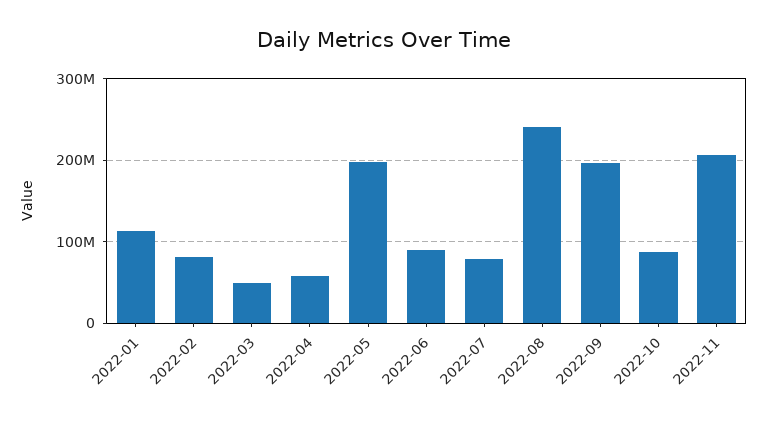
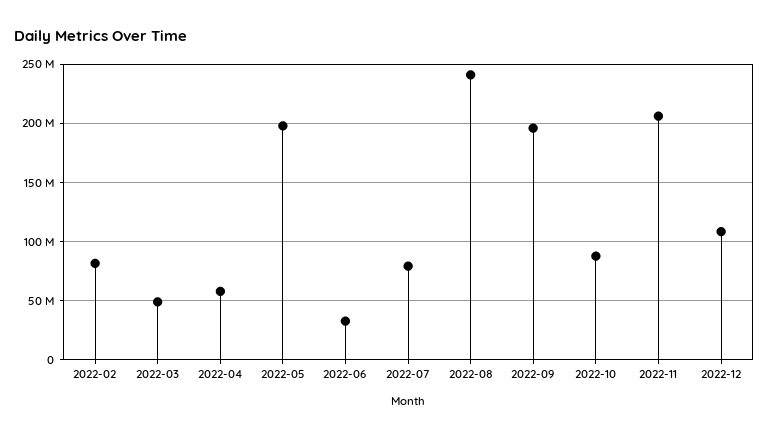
2022-01: 110000000 -> none
2022-06: 90000000 -> 30000000
2022-12: none -> 110000000

